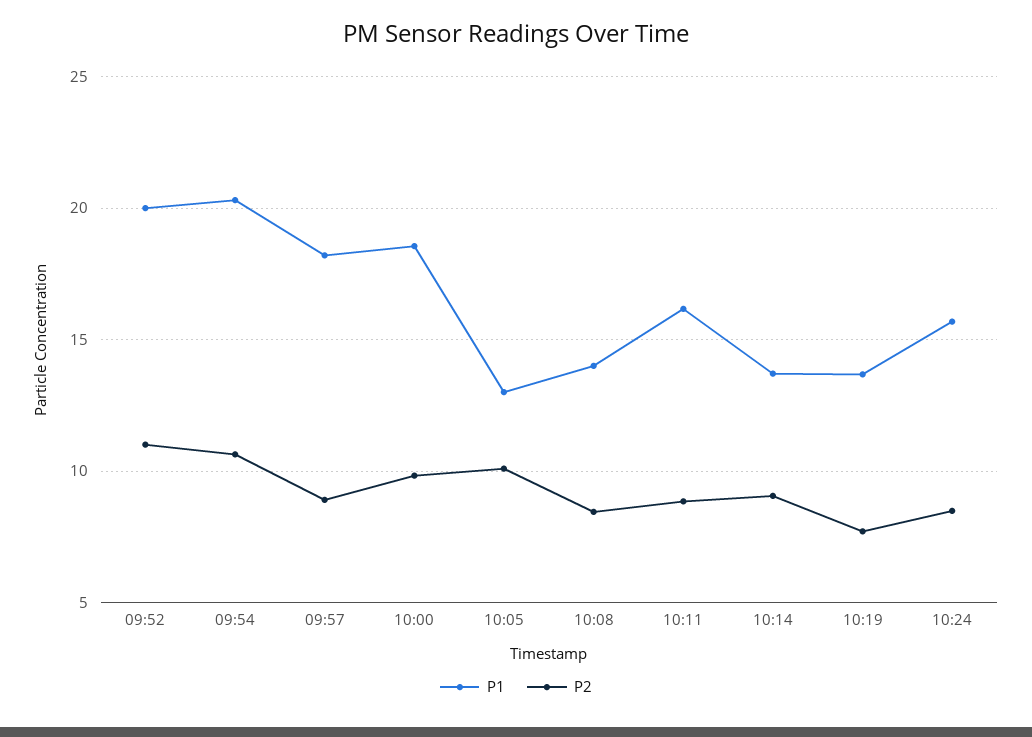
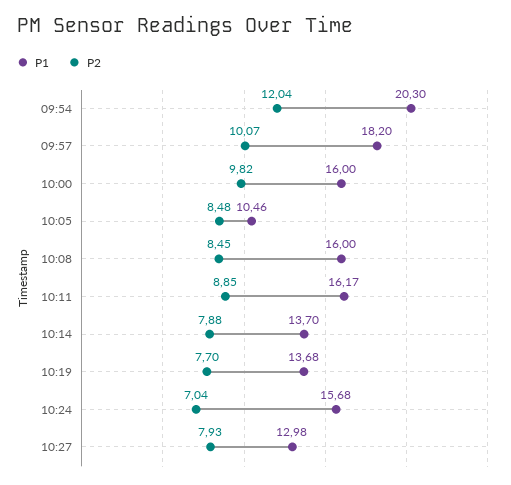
P1, 09:52: 20 -> none
P2, 09:52: 11 -> none
P2, 09:54: 10.5 -> 12.04
P2, 09:57: 9 -> 10.07
P1, 10:00: 18.5 -> 16
P1, 10:05: 13 -> 10.46
P2, 10:05: 10 -> 8.48
P1, 10:08: 14 -> 16
P2, 10:14: 9 -> 7.88
P2, 10:24: 8.5 -> 7.04
P1, 10:27: none -> 12.98
P2, 10:27: none -> 7.93

